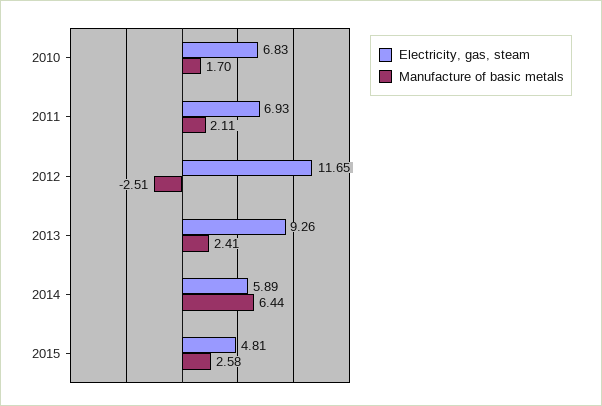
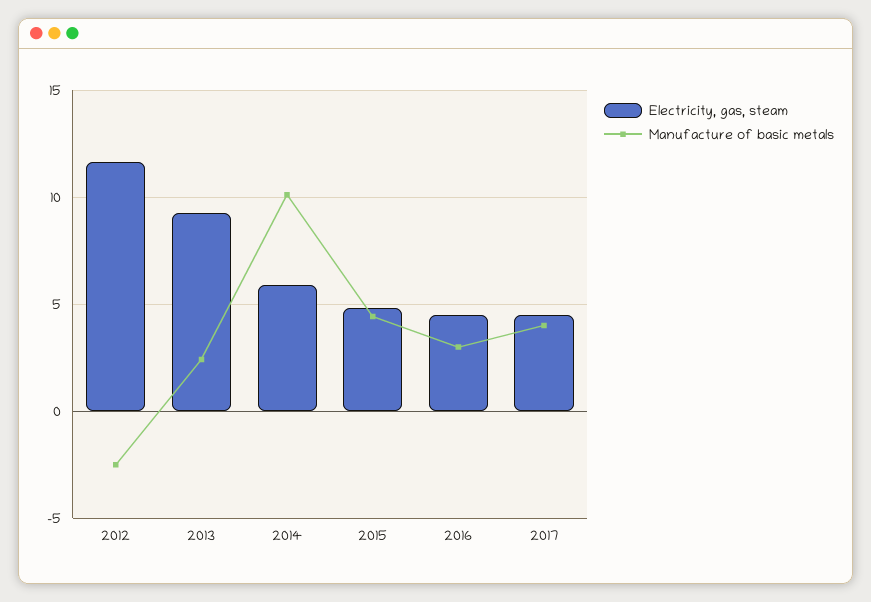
Electricity, gas, steam, 2010: 6.83 -> none
Manufacture of basic metals, 2010: 1.7 -> none
Electricity, gas, steam, 2011: 6.93 -> none
Manufacture of basic metals, 2011: 2.11 -> none
Manufacture of basic metals, 2014: 6.44 -> 10
Manufacture of basic metals, 2015: 2.58 -> 4.5
Electricity, gas, steam, 2016: none -> 4.5
Manufacture of basic metals, 2016: none -> 3
Electricity, gas, steam, 2017: none -> 4.5
Manufacture of basic metals, 2017: none -> 4

